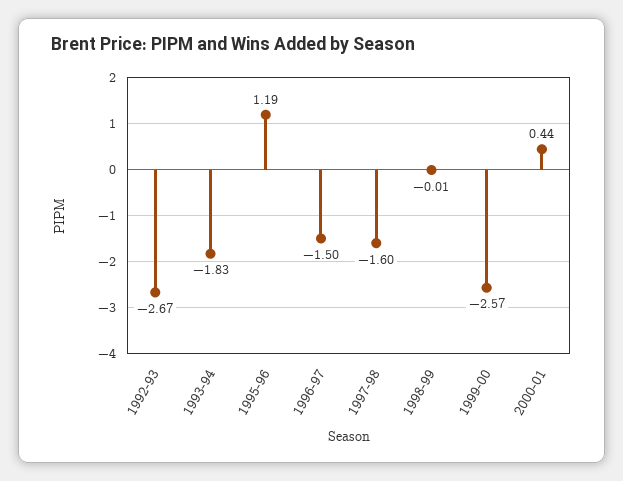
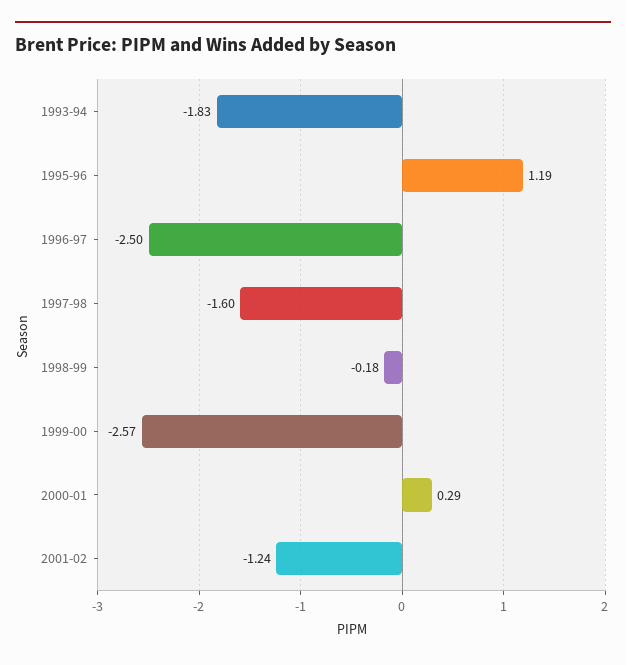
1992-93: -2.67 -> none
1996-97: -1.5 -> -2.5
1998-99: -0.01 -> -0.18
2000-01: 0.44 -> 0.29
2001-02: none -> -1.24

